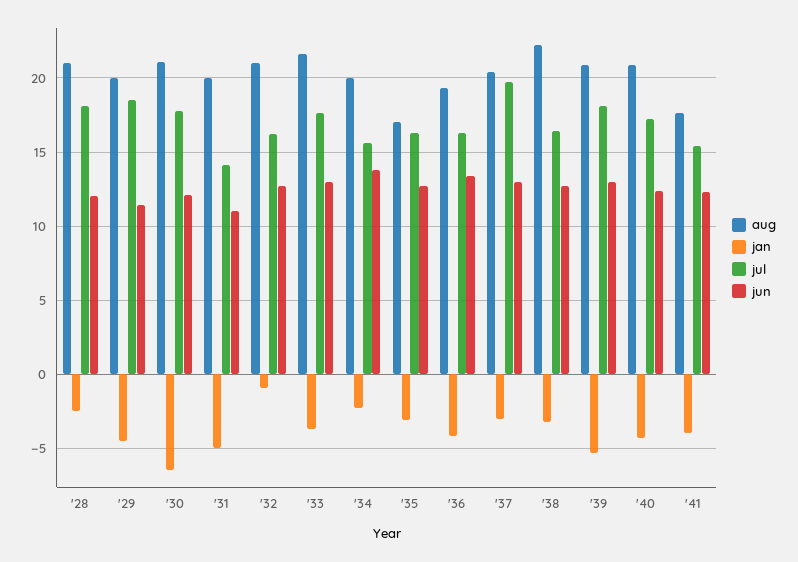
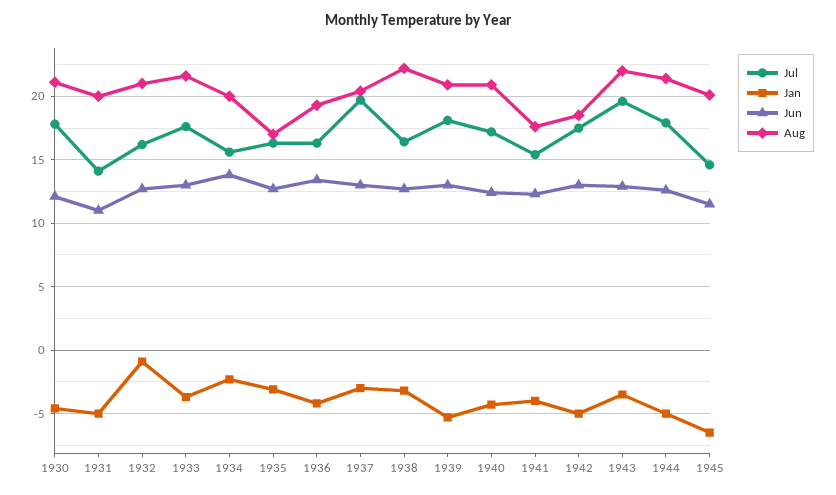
aug, '28: 21 -> none
jan, '28: -2.5 -> none
jul, '28: 18 -> none
jun, '28: 12 -> none
aug, '29: 20 -> none
jan, '29: -4.5 -> none
jul, '29: 18.5 -> none
jun, '29: 11.5 -> none
jan, '30: -6.5 -> -4.5
jul, 1942: none -> 17.5
jan, 1942: none -> -5
jun, 1942: none -> 13
aug, 1942: none -> 18.5
jul, 1943: none -> 19.5
jan, 1943: none -> -3.5
jun, 1943: none -> 13
aug, 1943: none -> 22
jul, 1944: none -> 18
jan, 1944: none -> -5
jun, 1944: none -> 12.5
aug, 1944: none -> 21.5
jul, 1945: none -> 14.5
jan, 1945: none -> -6.5
jun, 1945: none -> 11.5
aug, 1945: none -> 20

